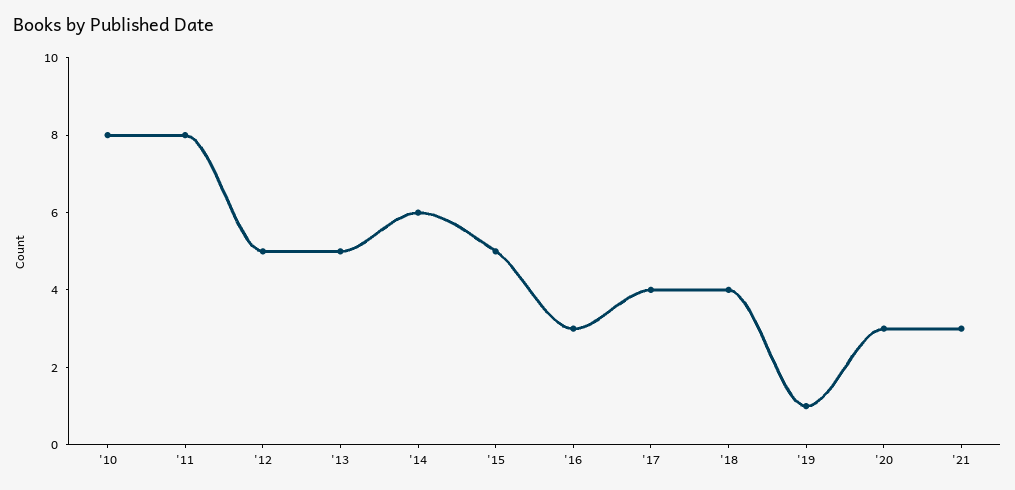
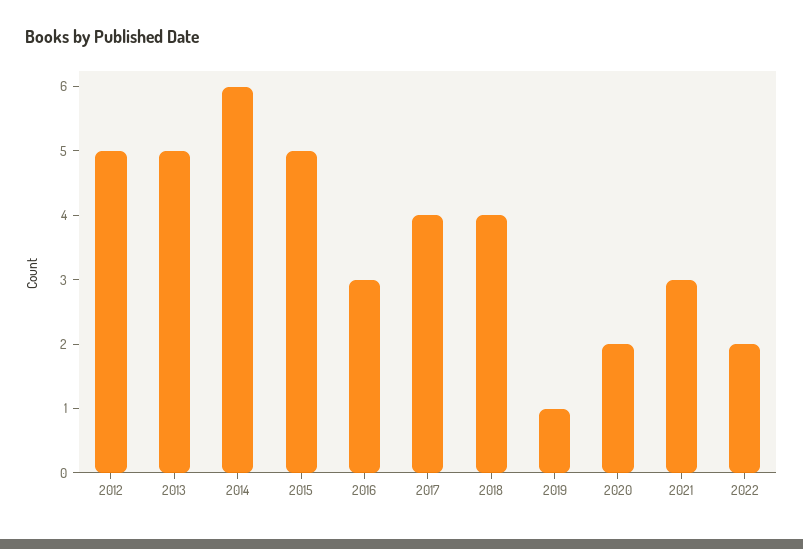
'10: 8 -> none
'11: 8 -> none
'20: 3 -> 2
2022: none -> 2

